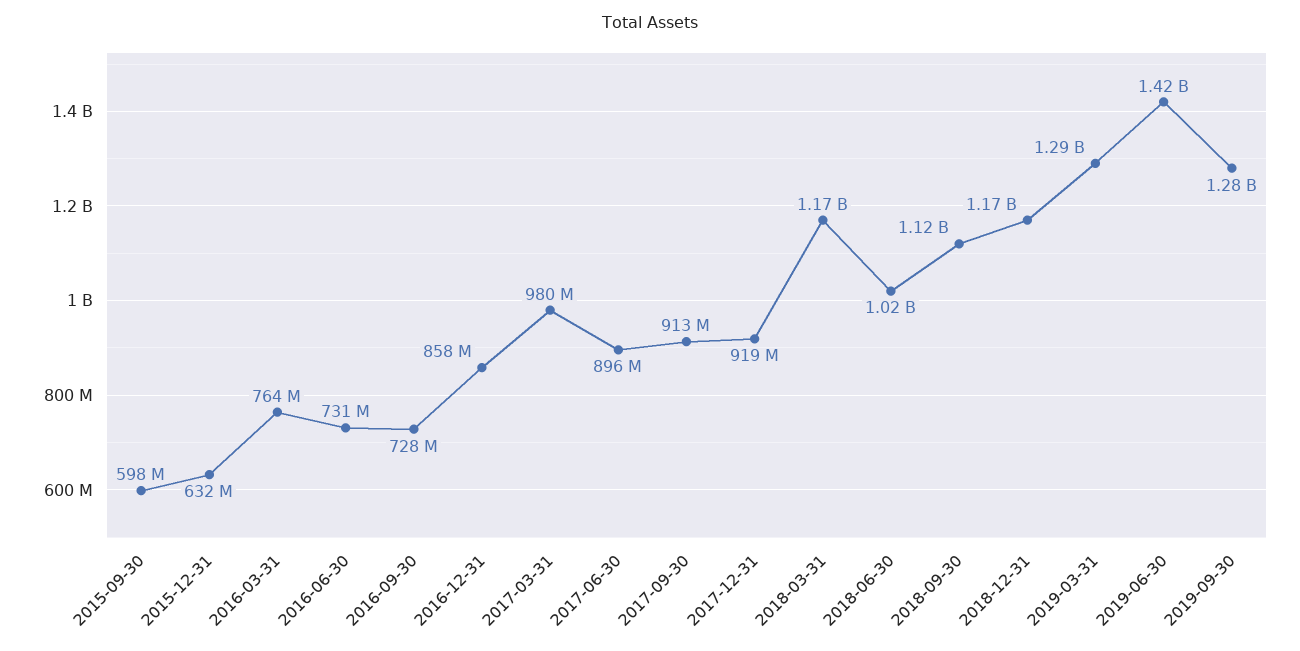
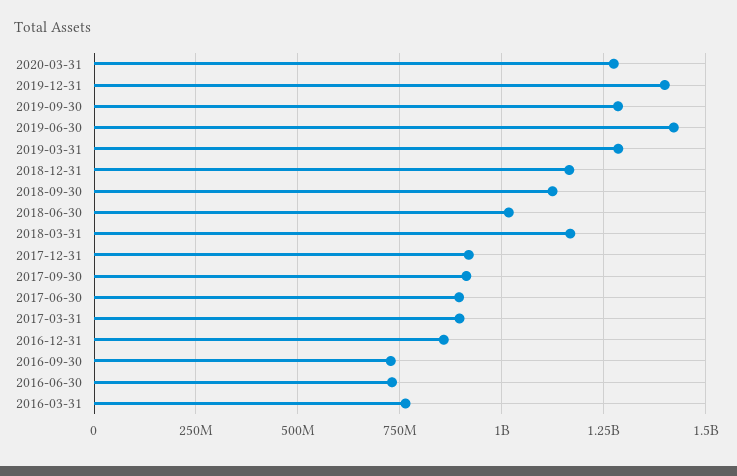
2015-09-30: 598000000 -> none
2015-12-31: 632000000 -> none
2017-03-31: 980000000 -> 900000000
2020-03-31: none -> 1275000000
2019-12-31: none -> 1400000000

